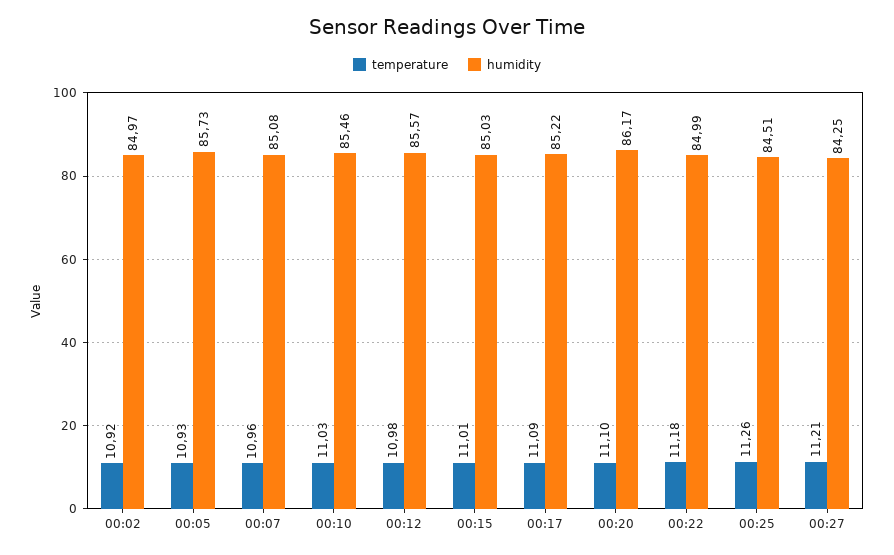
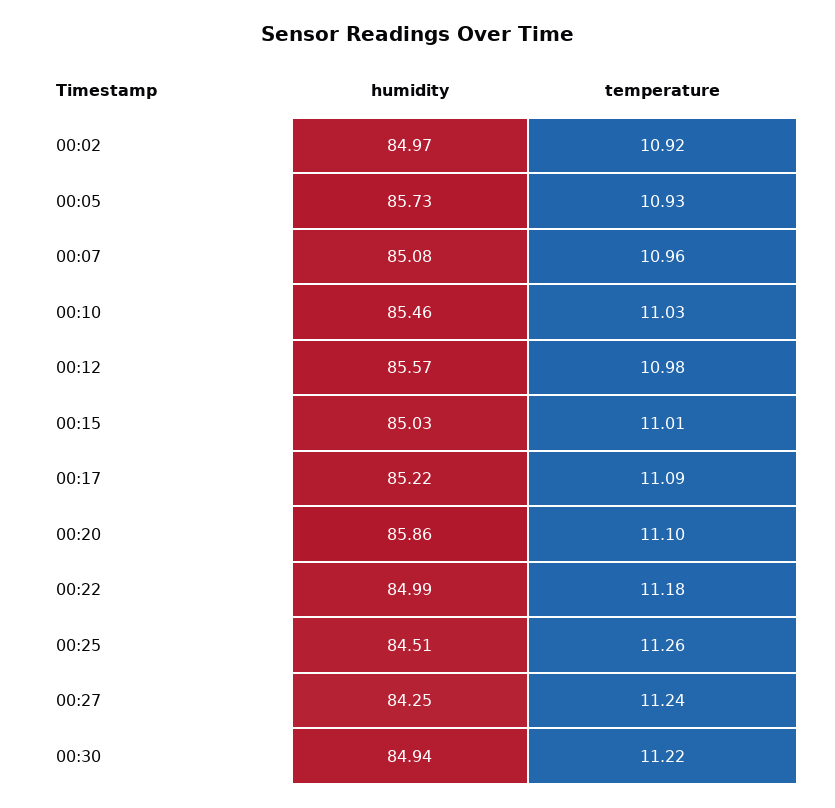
humidity, 00:20: 86.17 -> 85.86
temperature, 00:27: 11.21 -> 11.24
humidity, 00:30: none -> 84.94
temperature, 00:30: none -> 11.22

